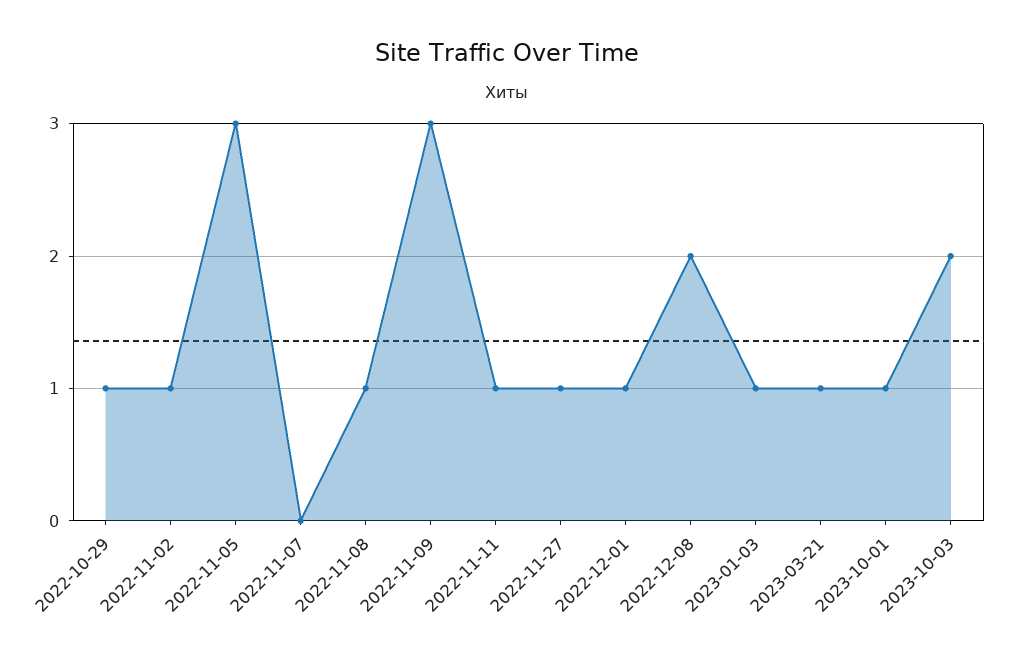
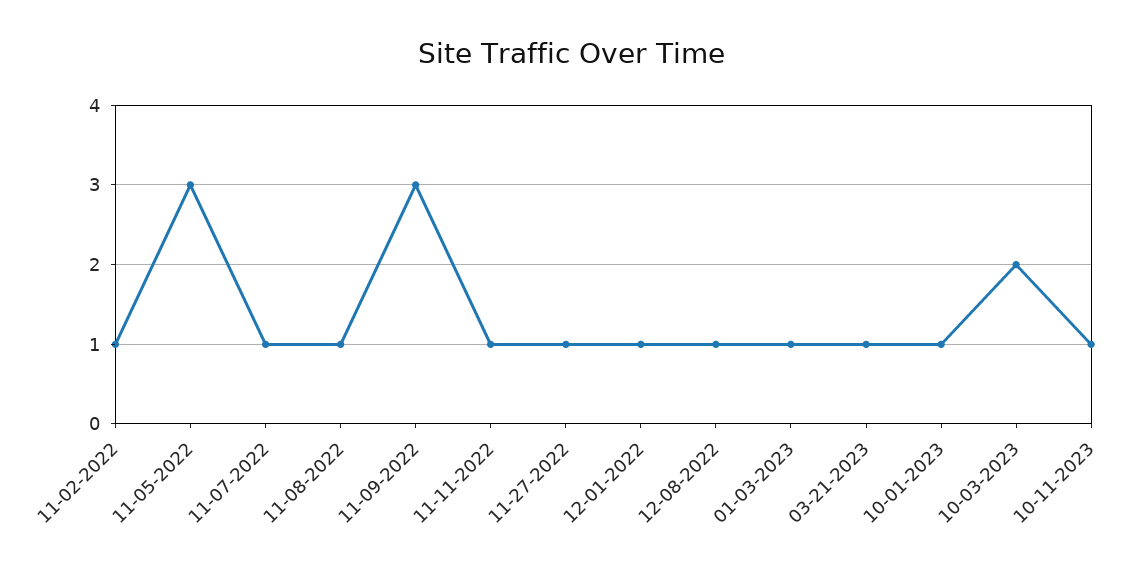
2022-10-29: 1 -> none
2022-11-07: 0 -> 1
2022-12-08: 2 -> 1
10-11-2023: none -> 1

